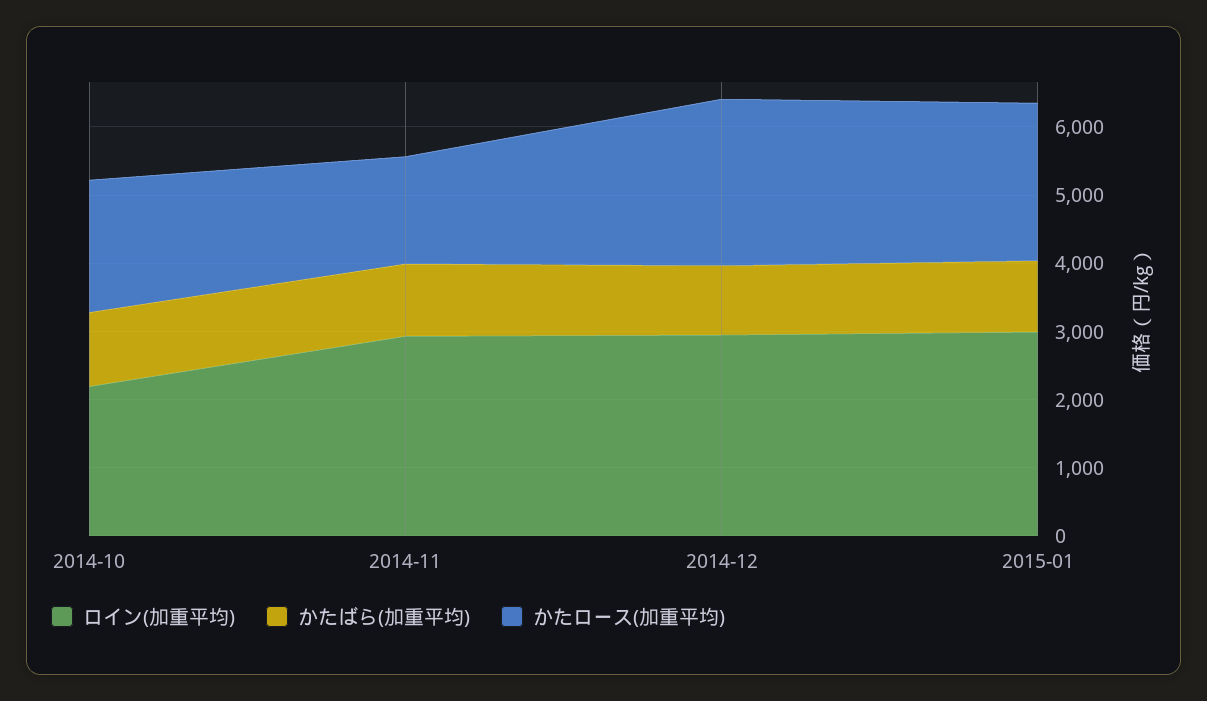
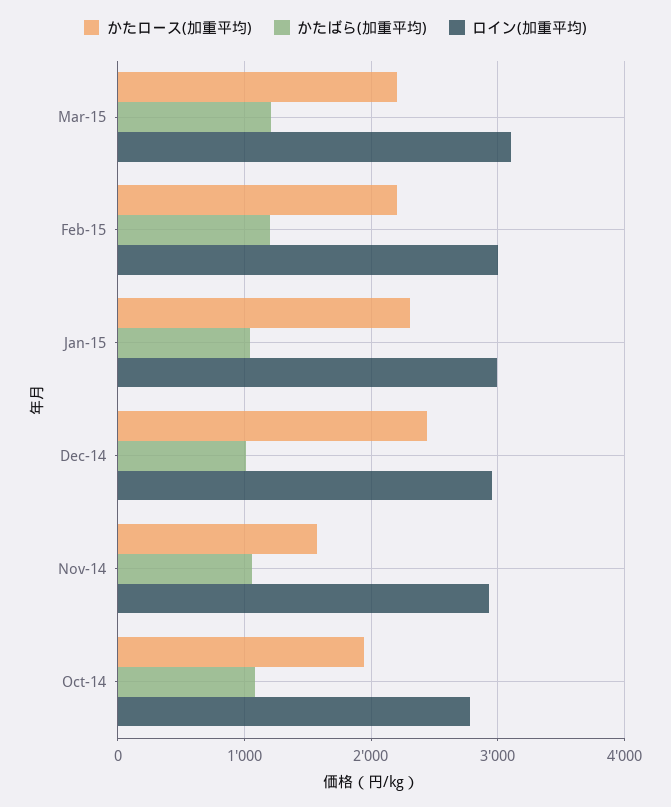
ロイン(加重平均), 2014-10: 2200 -> 2800
かたロース(加重平均), Mar-15: none -> 2200
かたばら(加重平均), Mar-15: none -> 1200
ロイン(加重平均), Mar-15: none -> 3100
かたロース(加重平均), Feb-15: none -> 2200
かたばら(加重平均), Feb-15: none -> 1200
ロイン(加重平均), Feb-15: none -> 3000

